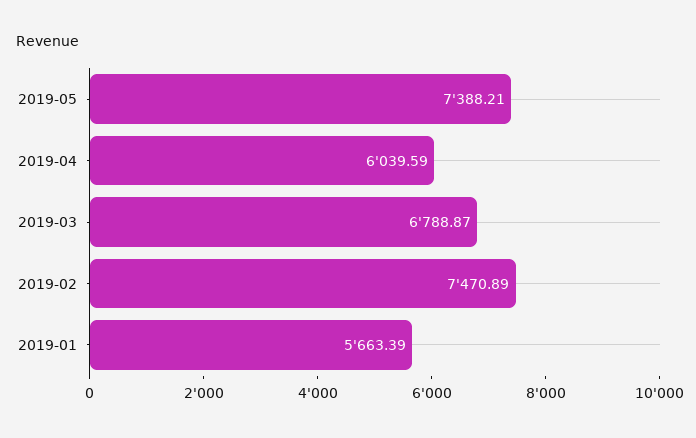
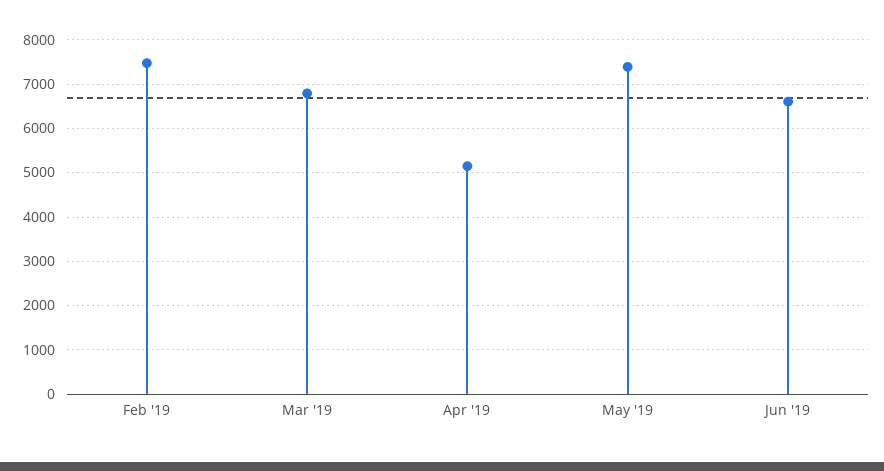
2019-04: 6039.59 -> 5200
2019-01: 5663.39 -> none
Jun '19: none -> 6600

